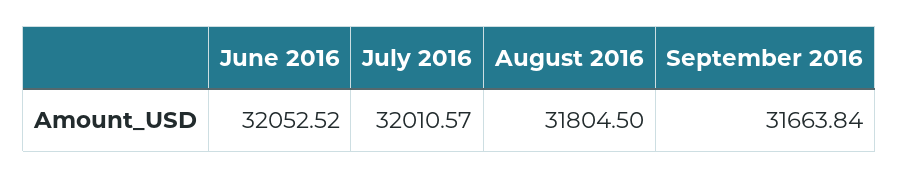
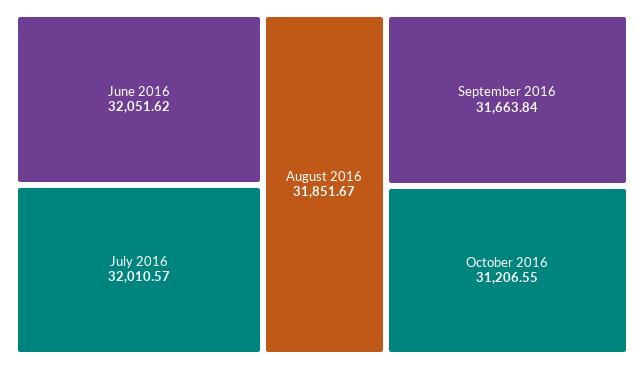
June 2016: 32052.52 -> 32051.62
August 2016: 31804.5 -> 31851.67
October 2016: none -> 31206.55

